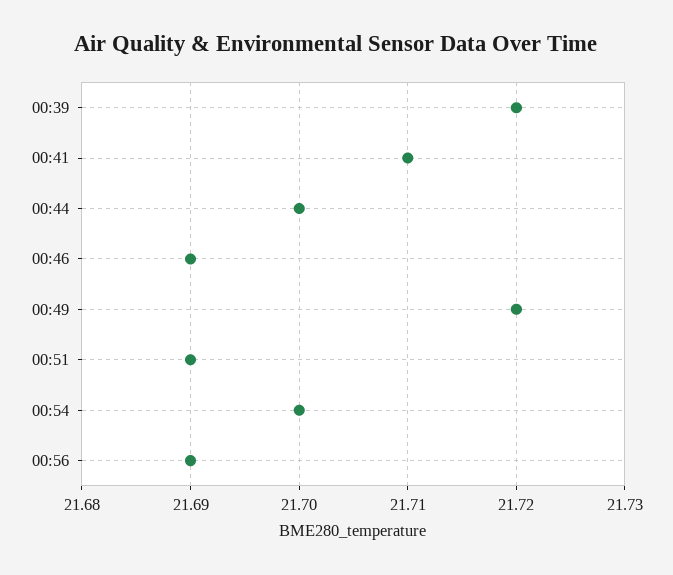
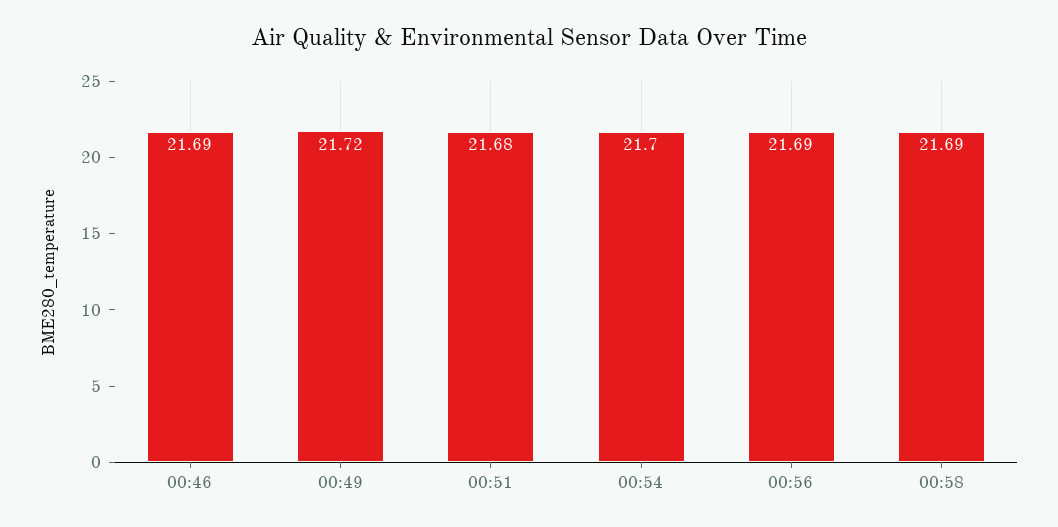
00:39: 21.72 -> none
00:41: 21.71 -> none
00:44: 21.7 -> none
00:51: 21.69 -> 21.68
00:58: none -> 21.69

